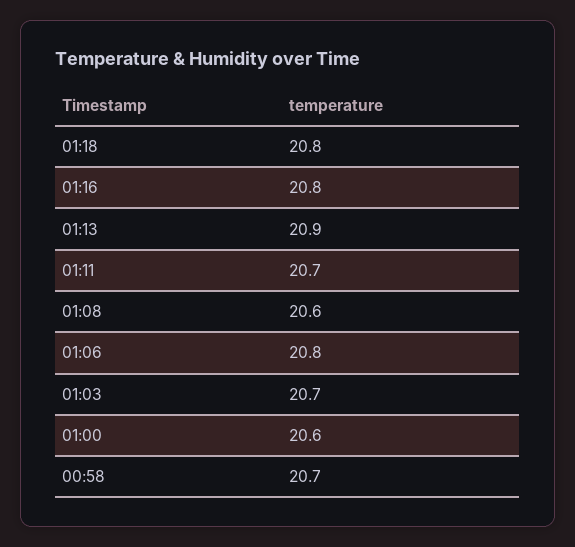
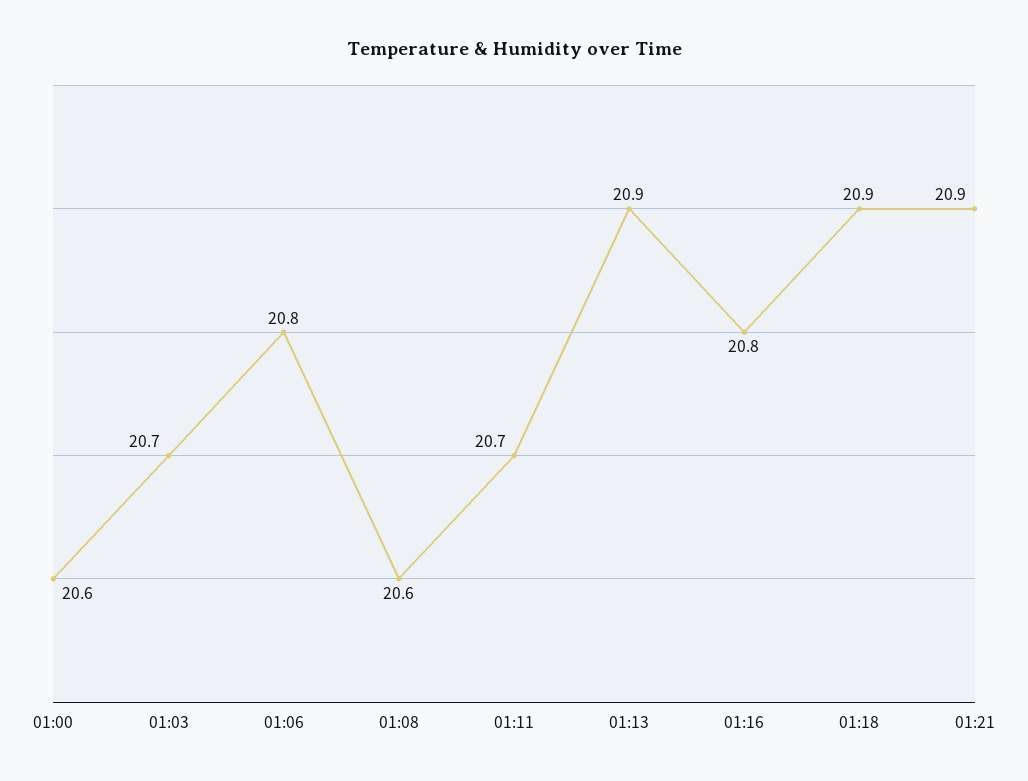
01:18: 20.8 -> 20.9
00:58: 20.7 -> none
01:21: none -> 20.9

